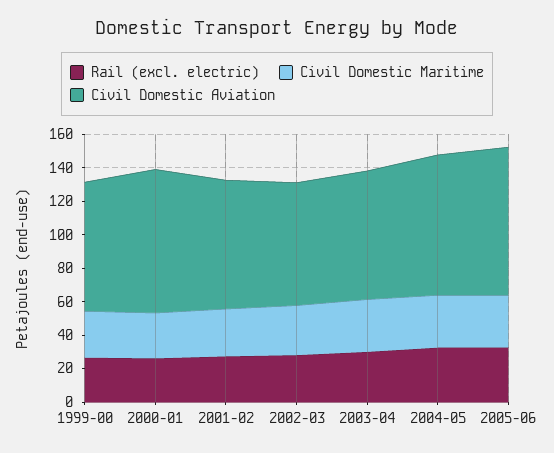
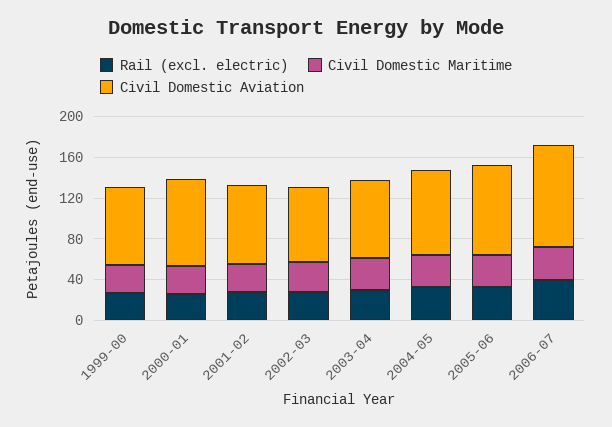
Rail (excl. electric), 2006-07: none -> 40
Civil Domestic Maritime, 2006-07: none -> 30
Civil Domestic Aviation, 2006-07: none -> 100

